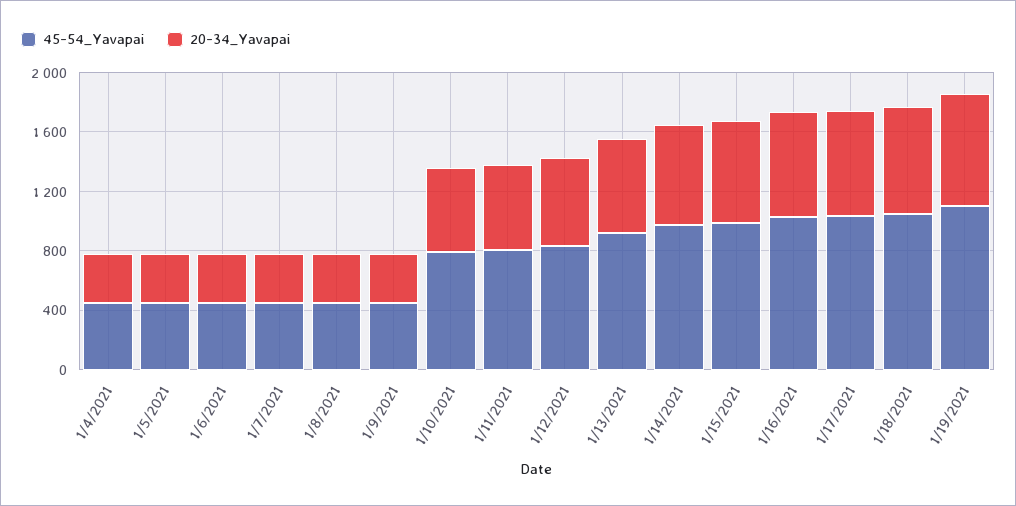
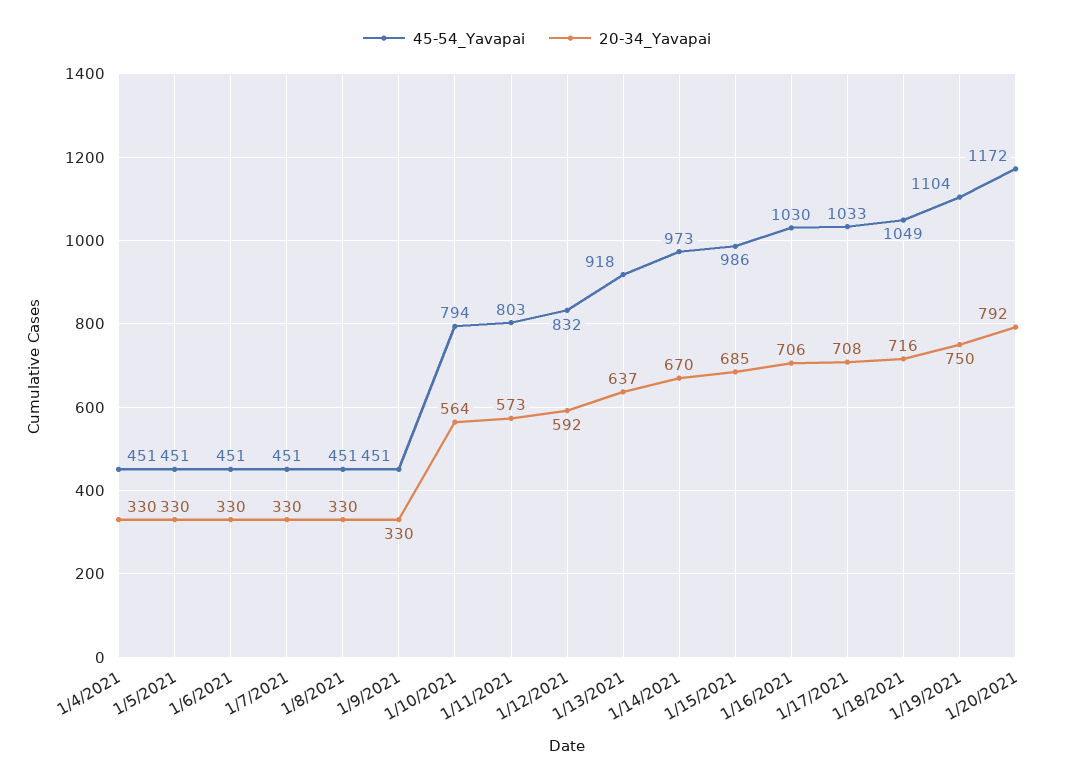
45-54_Yavapai, 1/20/2021: none -> 1172
20-34_Yavapai, 1/20/2021: none -> 792

